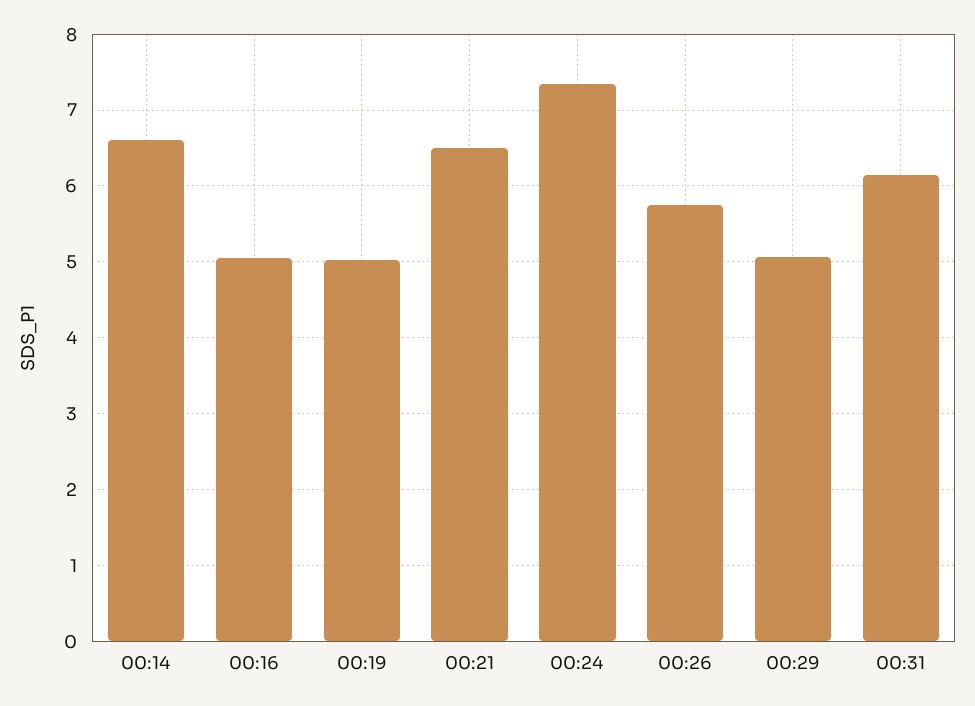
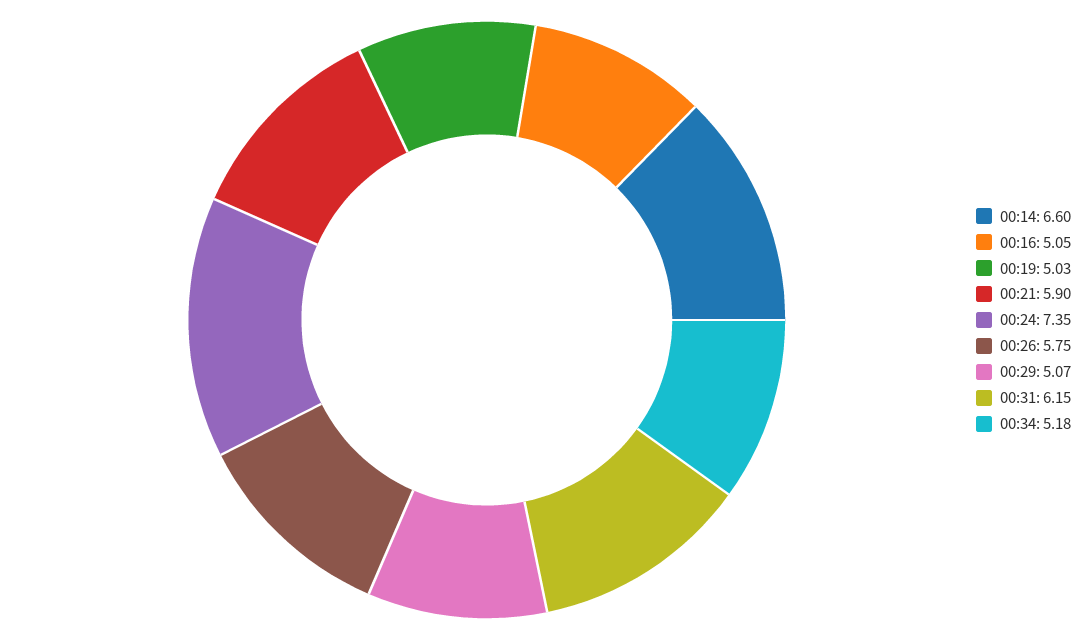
00:21: 6.5 -> 5.9
00:34: none -> 5.18

